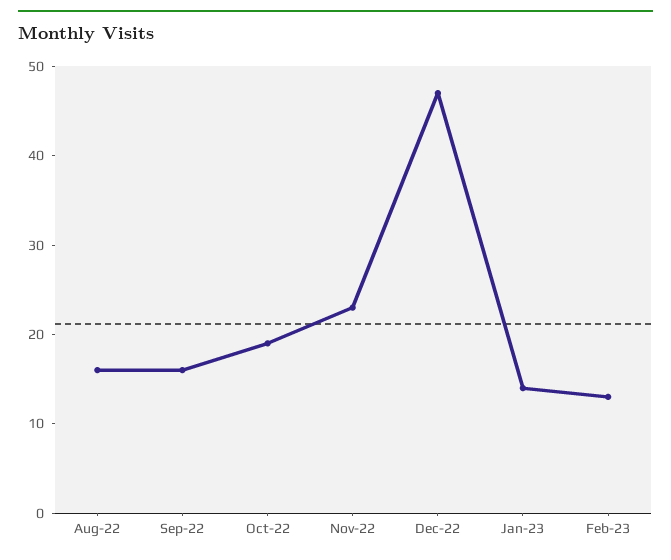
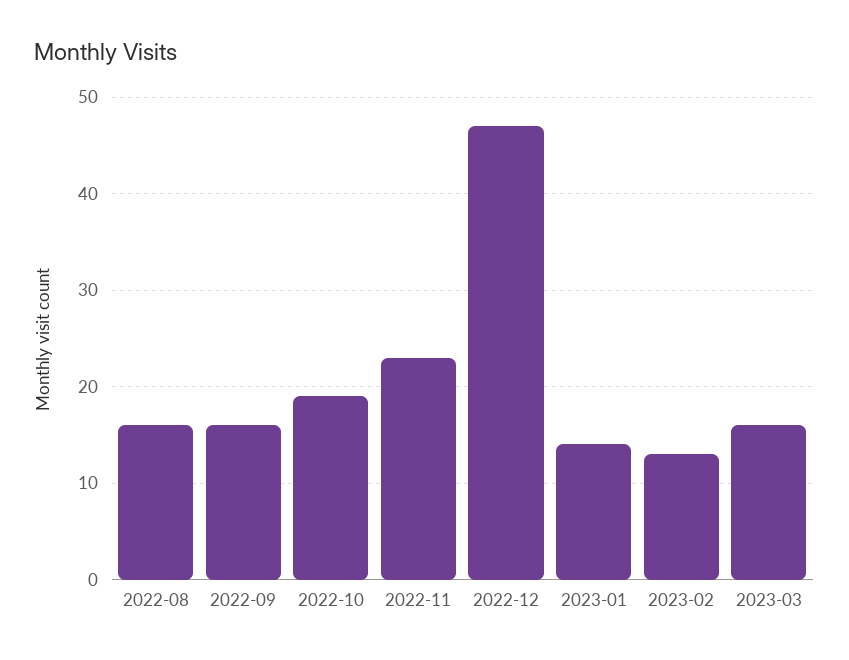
2023-03: none -> 16

